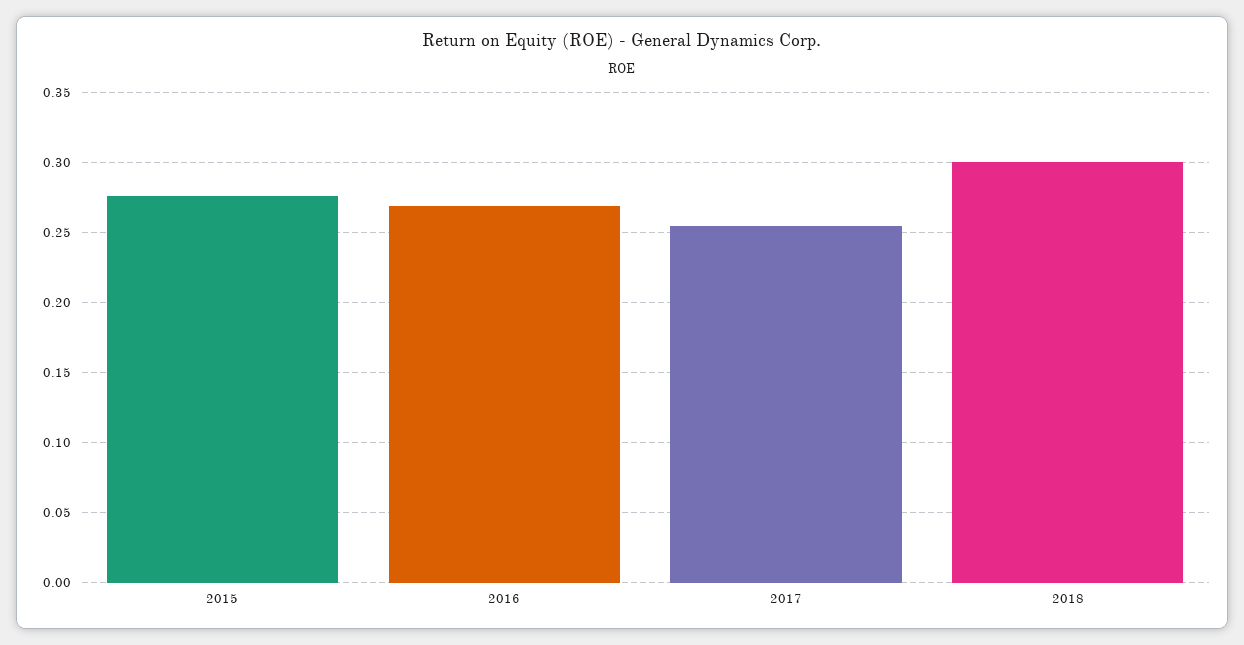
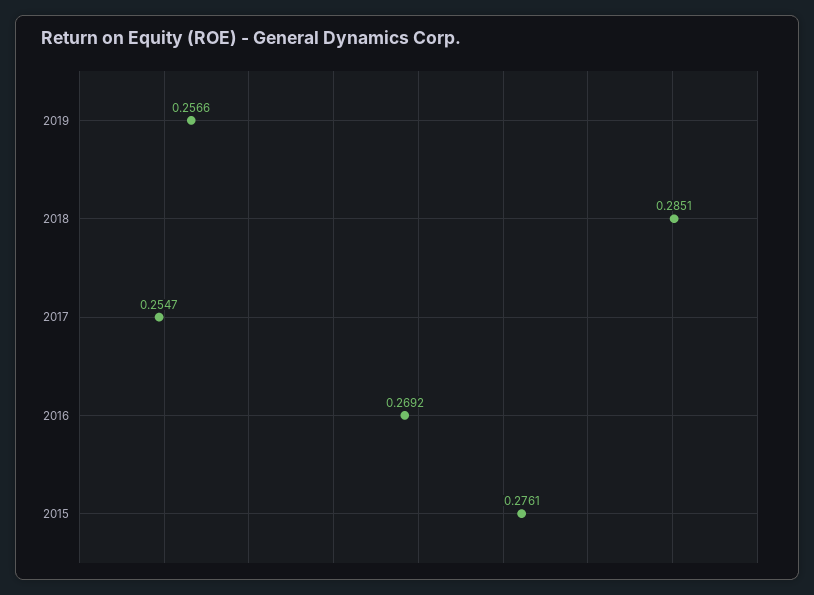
2018: 0.3 -> 0.2851
2019: none -> 0.2566

